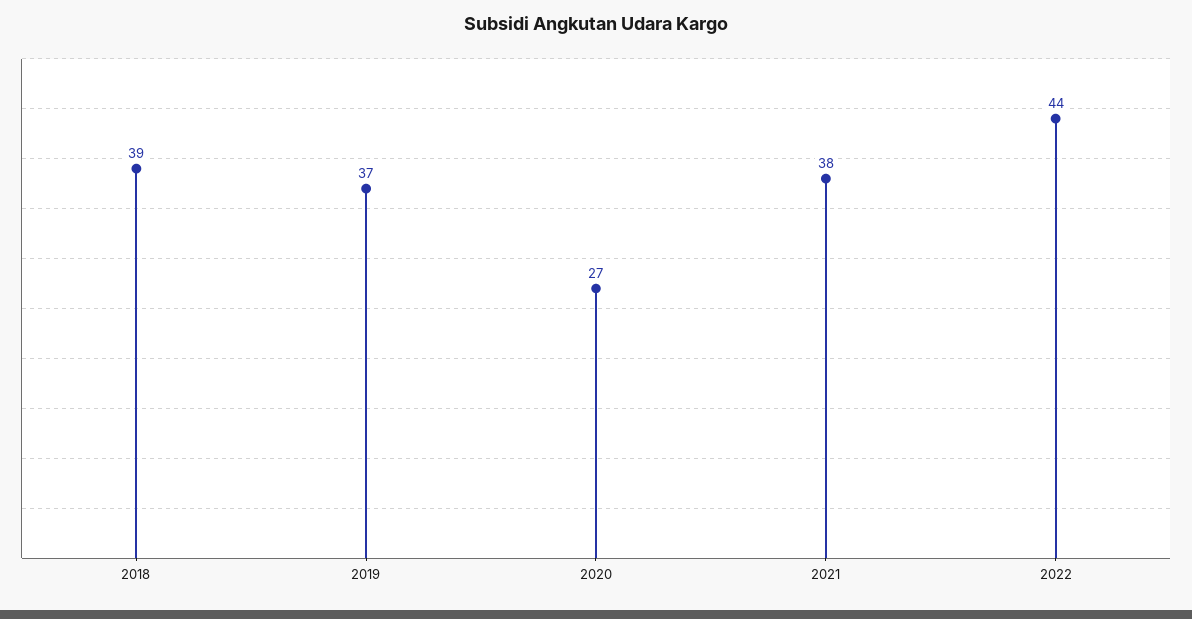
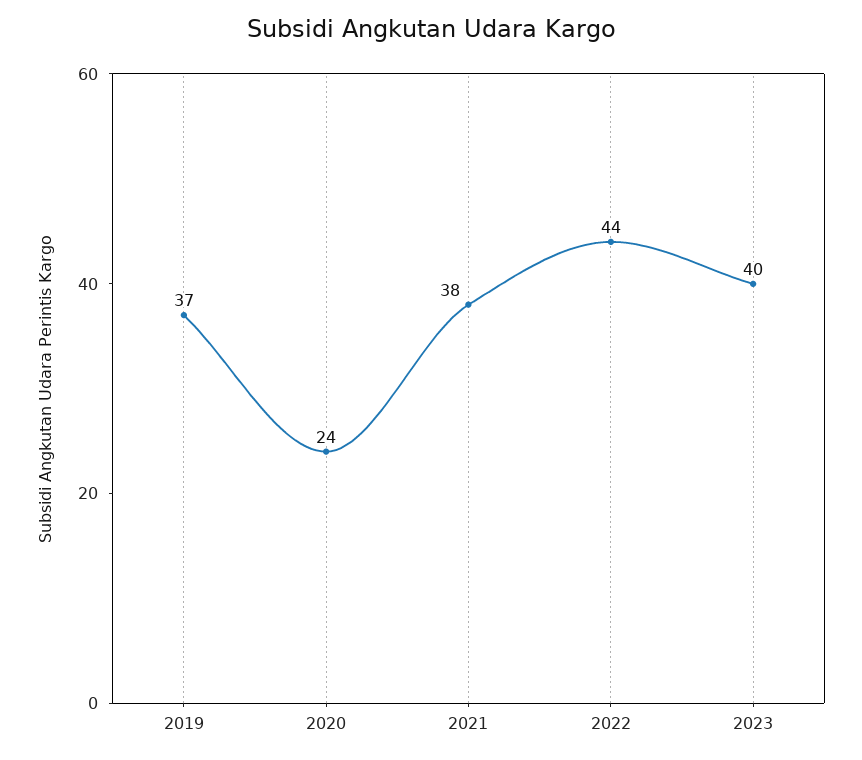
2018: 39 -> none
2020: 27 -> 24
2023: none -> 40

